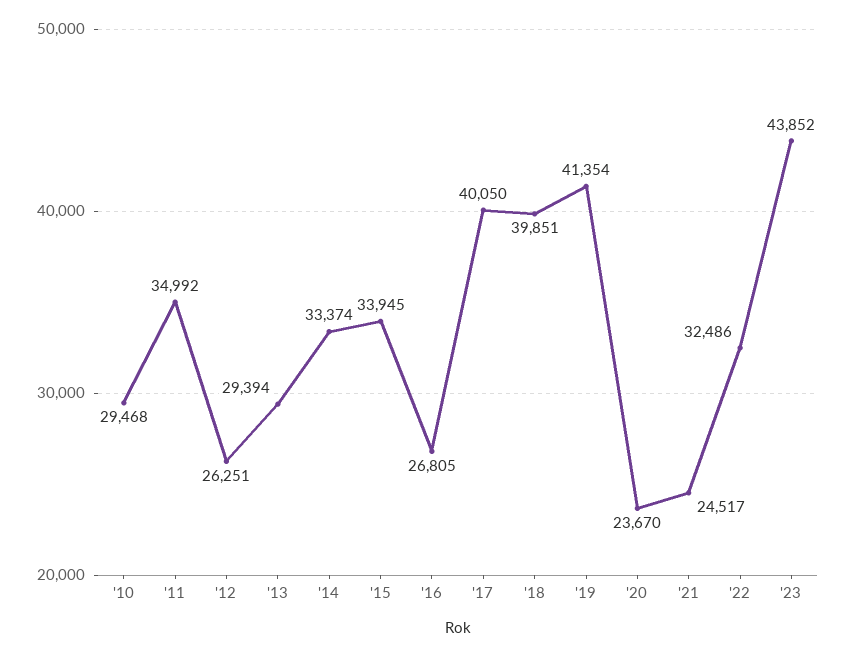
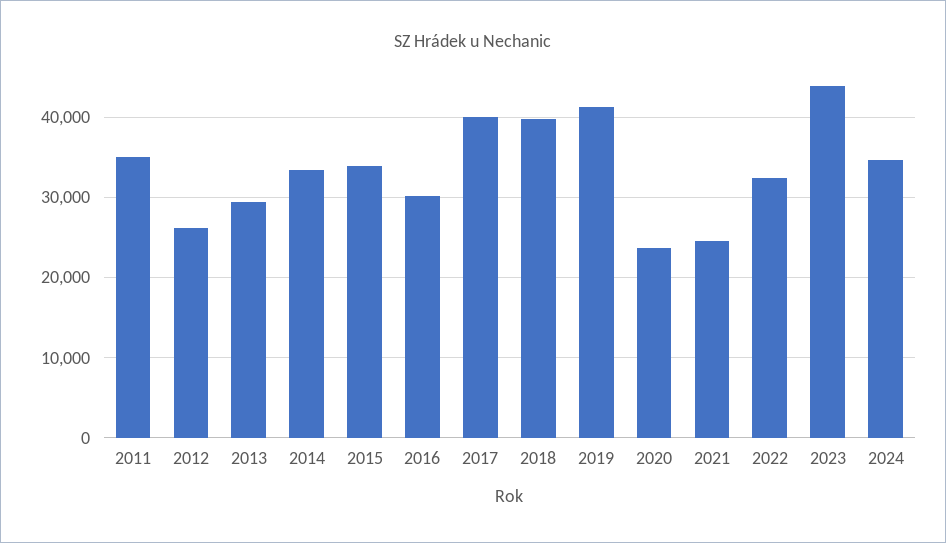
'10: 29468 -> none
'16: 26805 -> 30000
2024: none -> 35000

